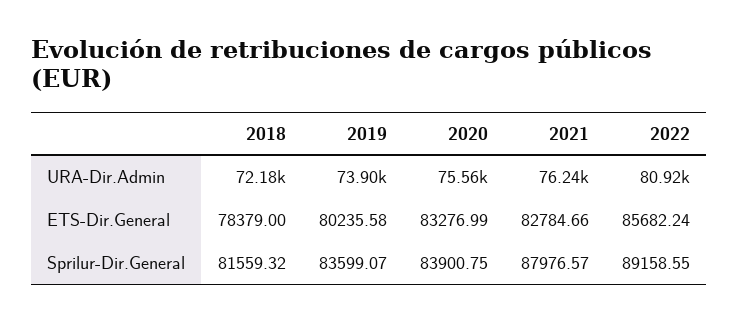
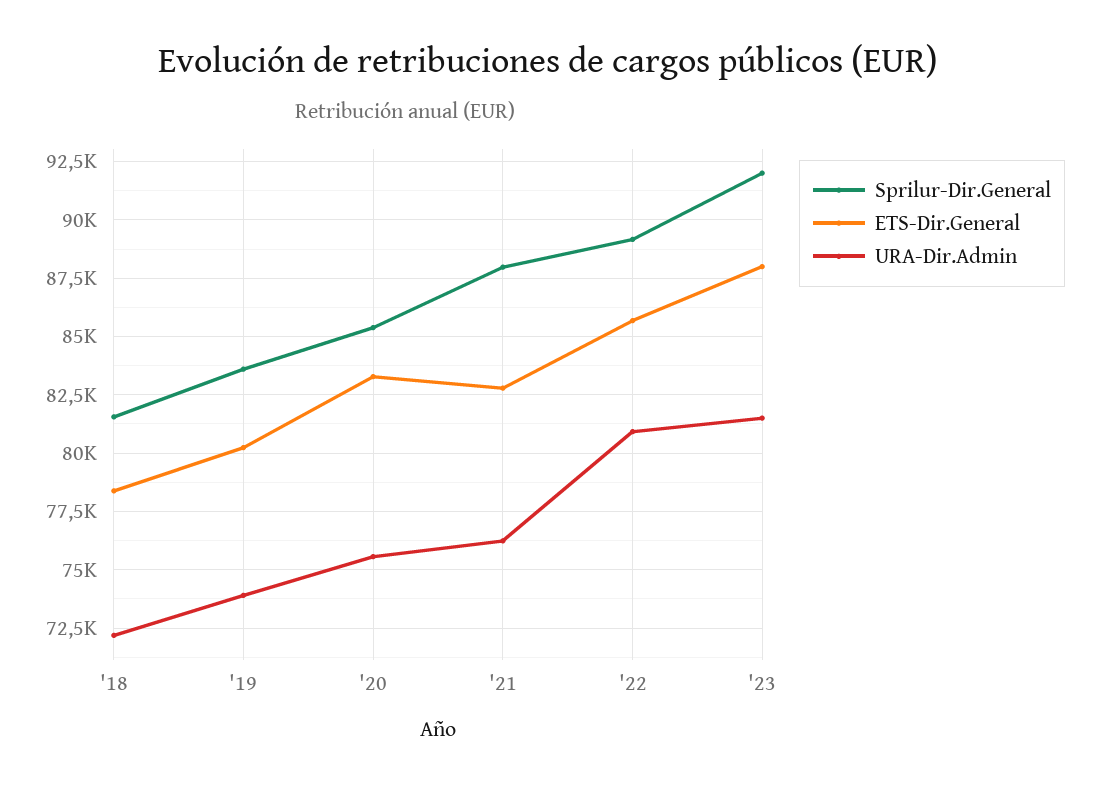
Sprilur-Dir.General, 2020: 83900.75 -> 85500
Sprilur-Dir.General, '23: none -> 92000
ETS-Dir.General, '23: none -> 88000
URA-Dir.Admin, '23: none -> 81500

